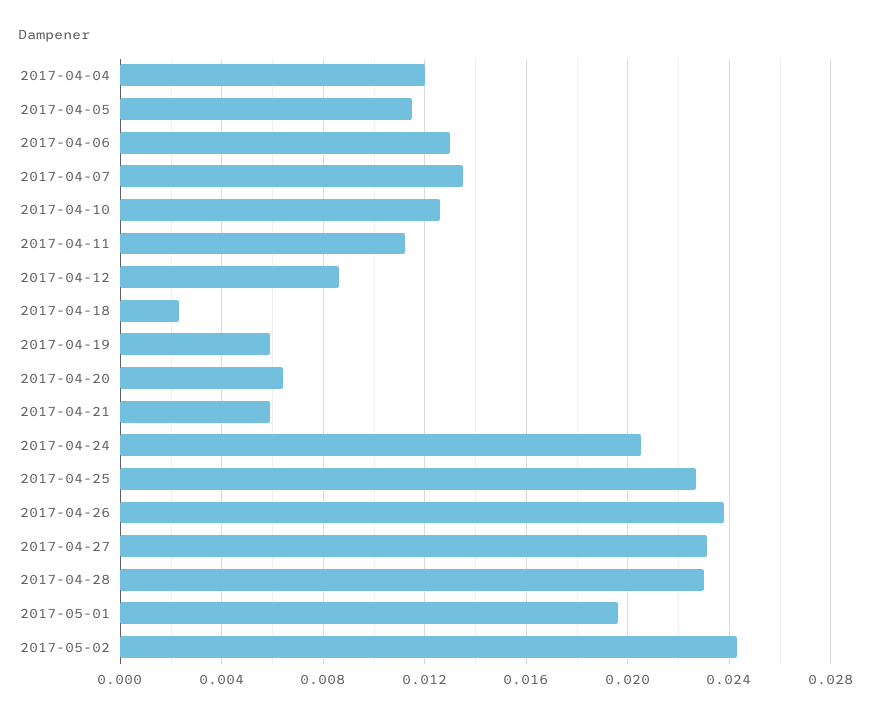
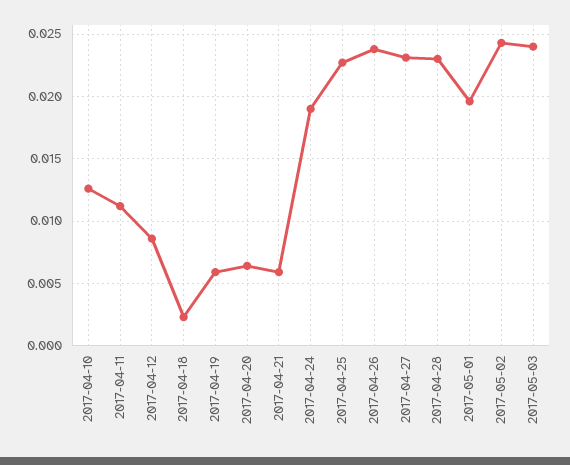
2017-04-04: 0.012 -> none
2017-04-05: 0.0115 -> none
2017-04-06: 0.013 -> none
2017-04-07: 0.0135 -> none
2017-04-24: 0.0205 -> 0.019
2017-05-03: none -> 0.024

